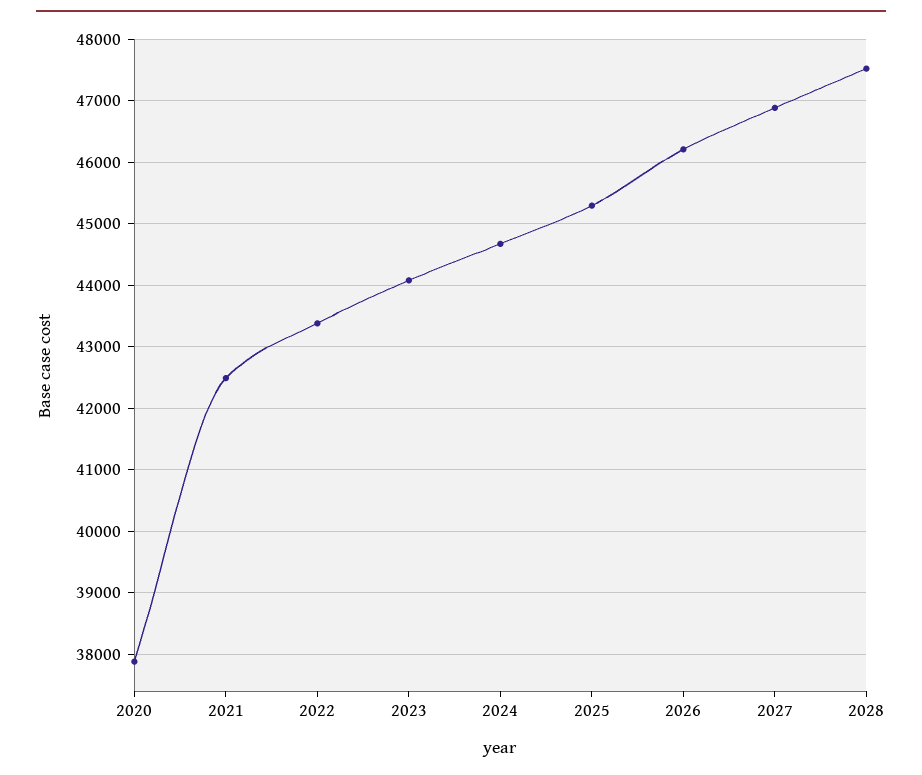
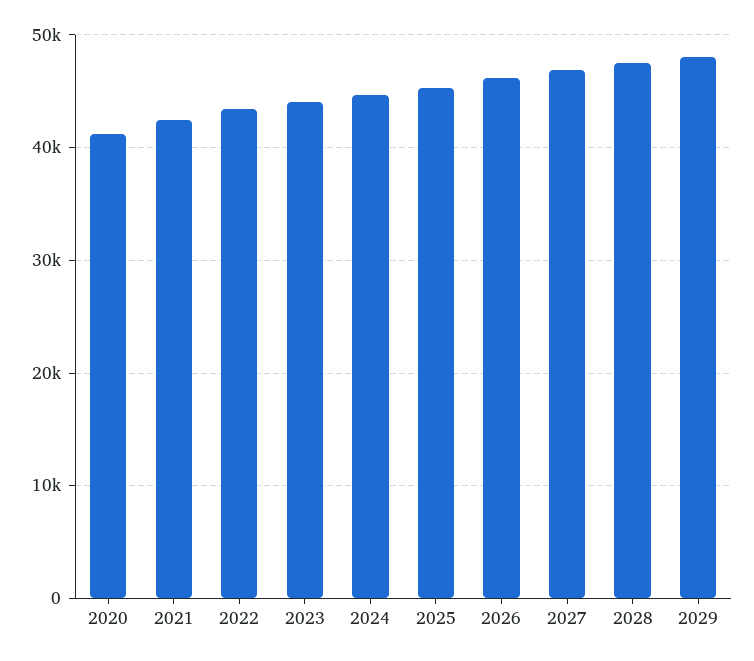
2020: 37900 -> 41000
2029: none -> 48000

